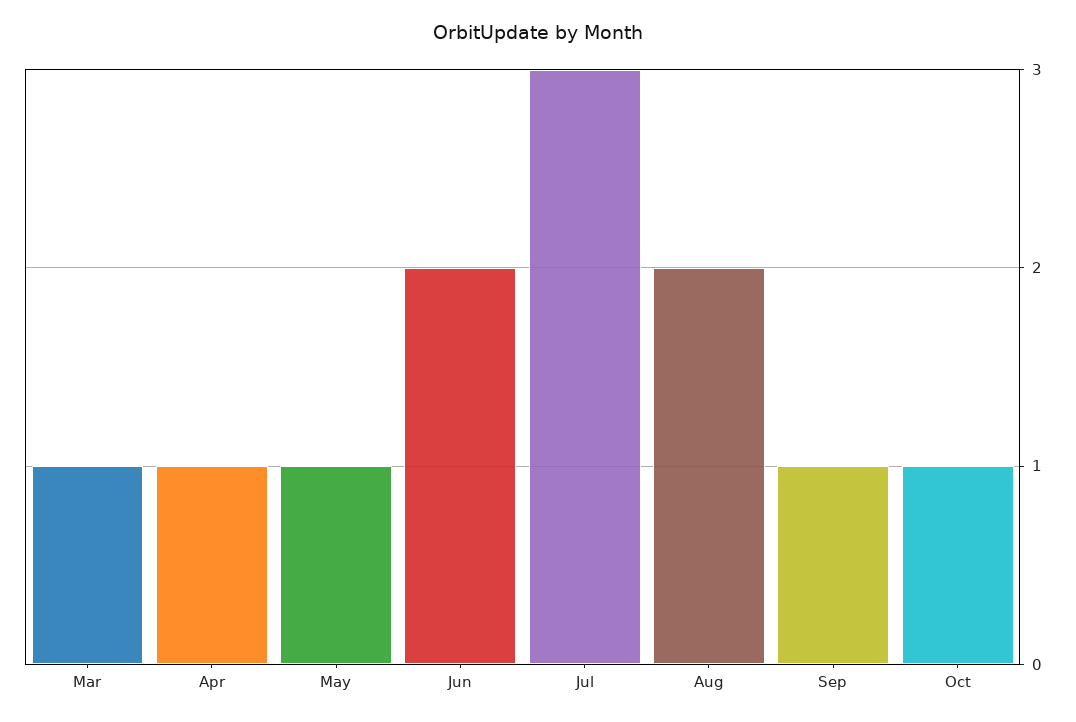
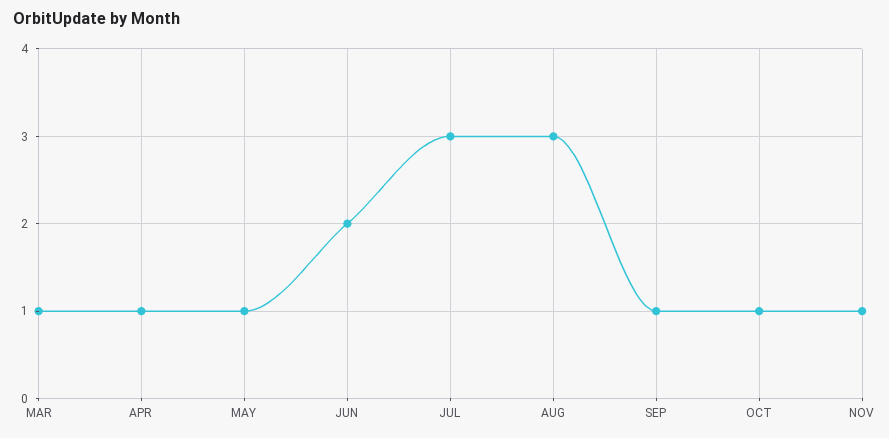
Aug: 2 -> 3
NOV: none -> 1

